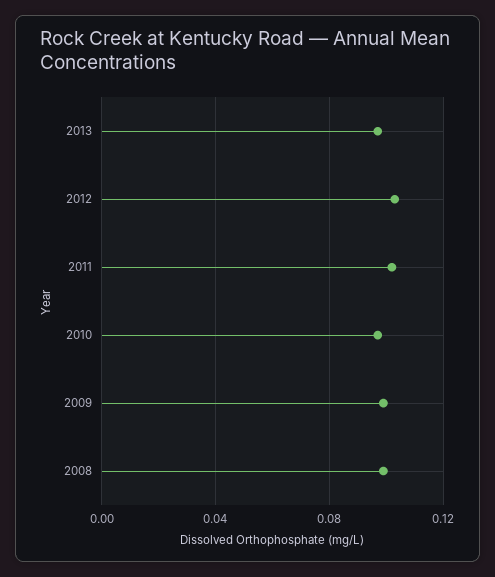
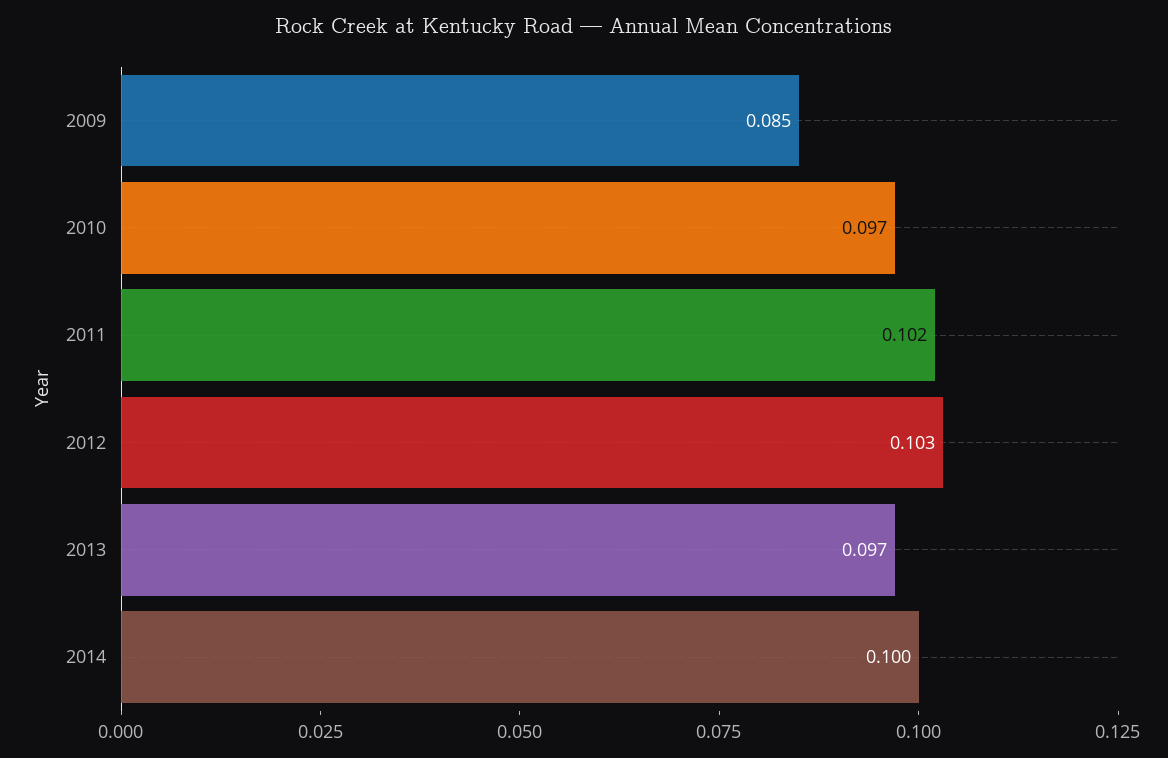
2009: 0.1 -> 0.085
2008: 0.1 -> none
2014: none -> 0.1

